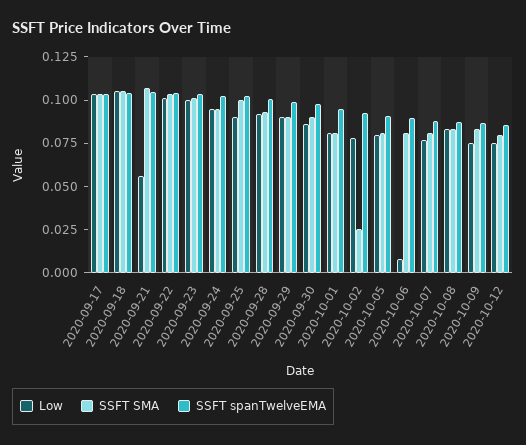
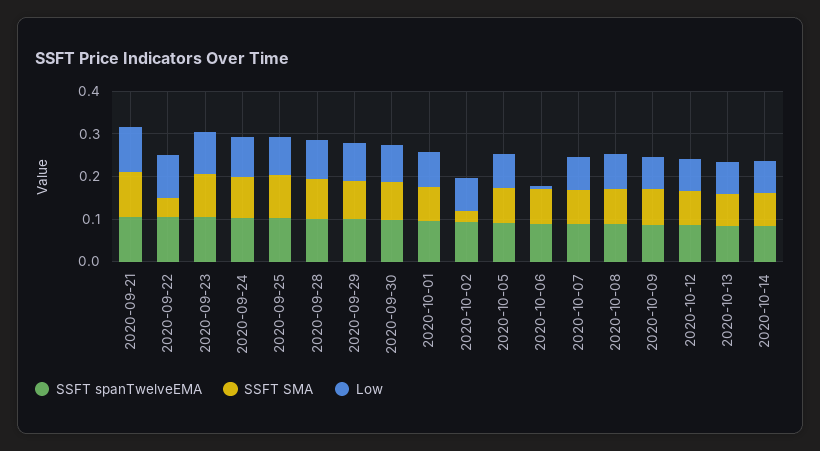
Low, 2020-09-17: 0.105 -> none
SSFT SMA, 2020-09-17: 0.105 -> none
SSFT spanTwelveEMA, 2020-09-17: 0.105 -> none
Low, 2020-09-18: 0.105 -> none
SSFT SMA, 2020-09-18: 0.105 -> none
SSFT spanTwelveEMA, 2020-09-18: 0.105 -> none
Low, 2020-09-21: 0.055 -> 0.1
SSFT SMA, 2020-09-22: 0.105 -> 0.04
SSFT spanTwelveEMA, 2020-10-13: none -> 0.08
SSFT SMA, 2020-10-13: none -> 0.08
Low, 2020-10-13: none -> 0.08
SSFT spanTwelveEMA, 2020-10-14: none -> 0.08
SSFT SMA, 2020-10-14: none -> 0.08
Low, 2020-10-14: none -> 0.08

